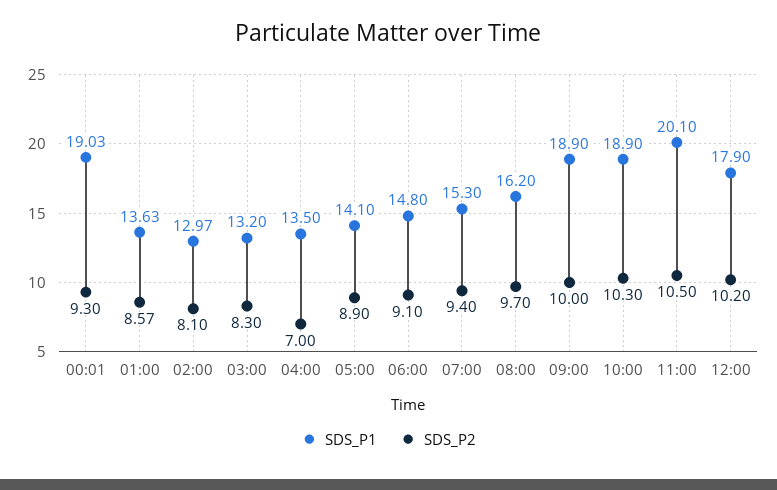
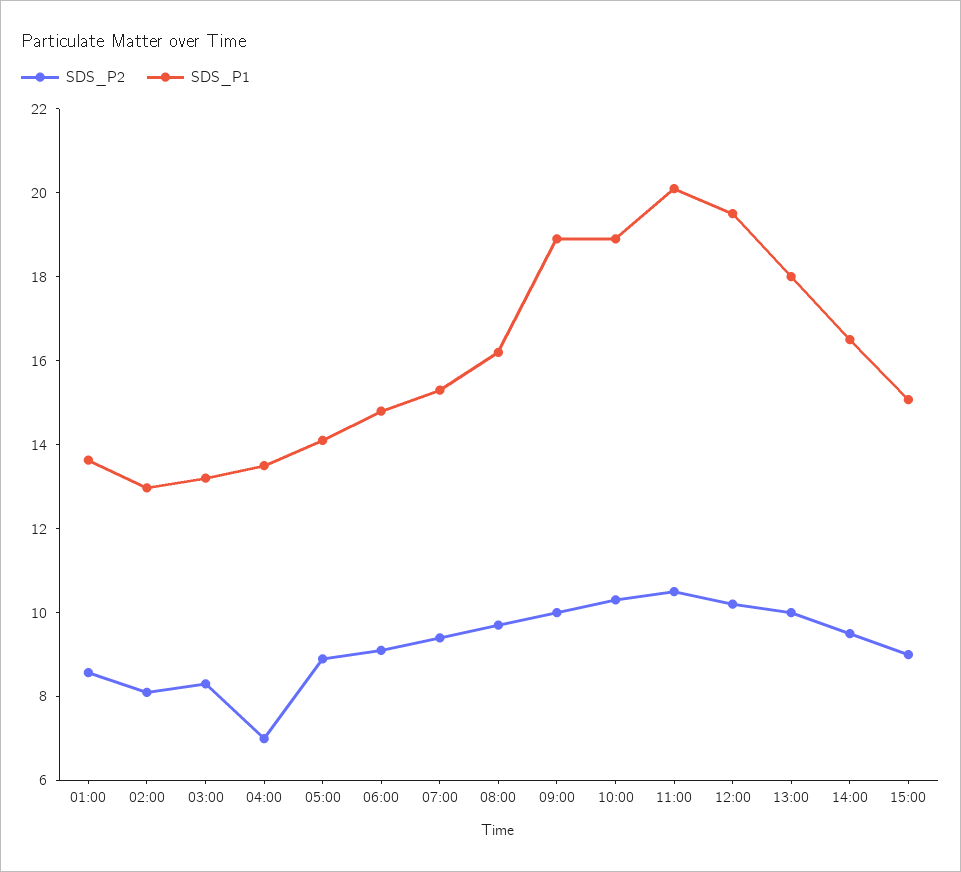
SDS_P1, 00:01: 19.03 -> none
SDS_P2, 00:01: 9.3 -> none
SDS_P1, 12:00: 17.9 -> 19.5
SDS_P2, 13:00: none -> 10
SDS_P1, 13:00: none -> 18
SDS_P2, 14:00: none -> 9.5
SDS_P1, 14:00: none -> 16.5
SDS_P2, 15:00: none -> 9
SDS_P1, 15:00: none -> 15

